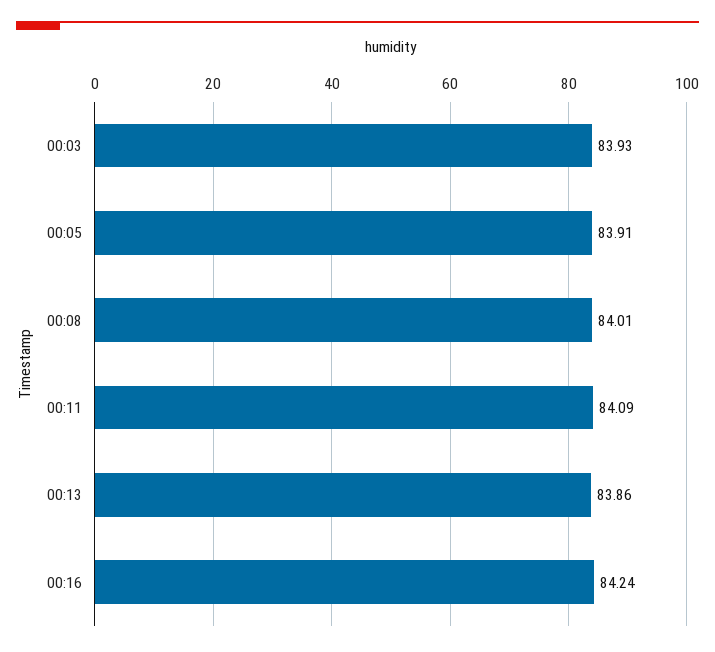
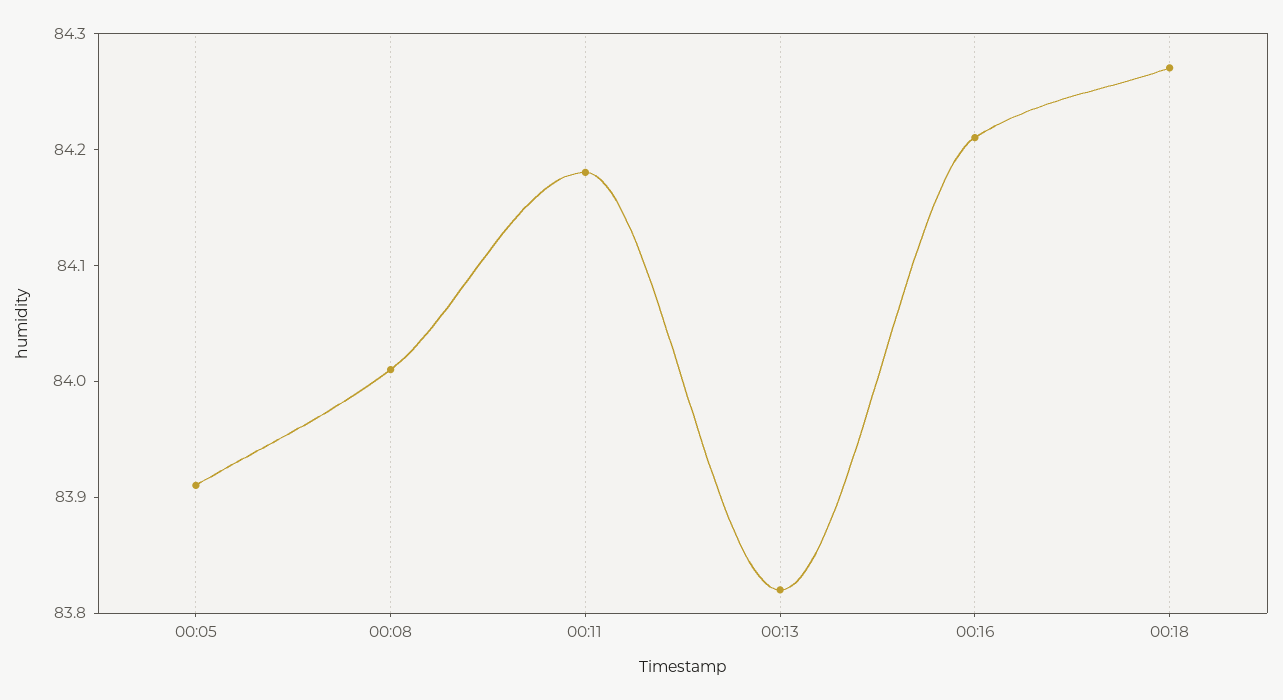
00:03: 83.93 -> none
00:11: 84.09 -> 84.18
00:13: 83.86 -> 83.82
00:16: 84.24 -> 84.21
00:18: none -> 84.27

